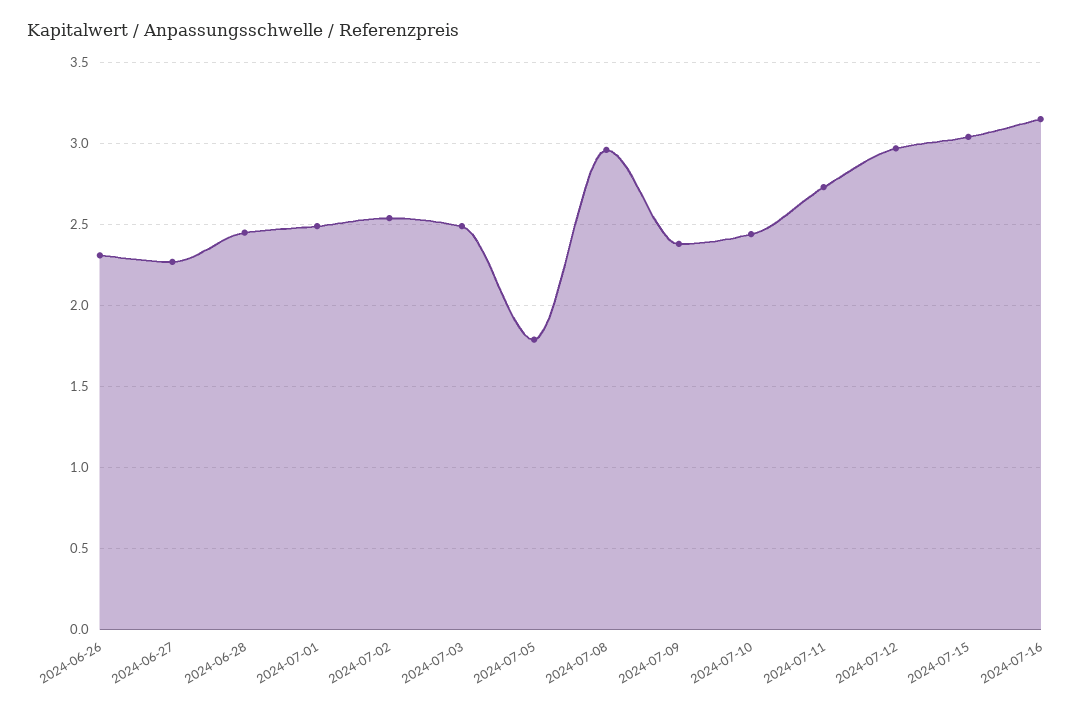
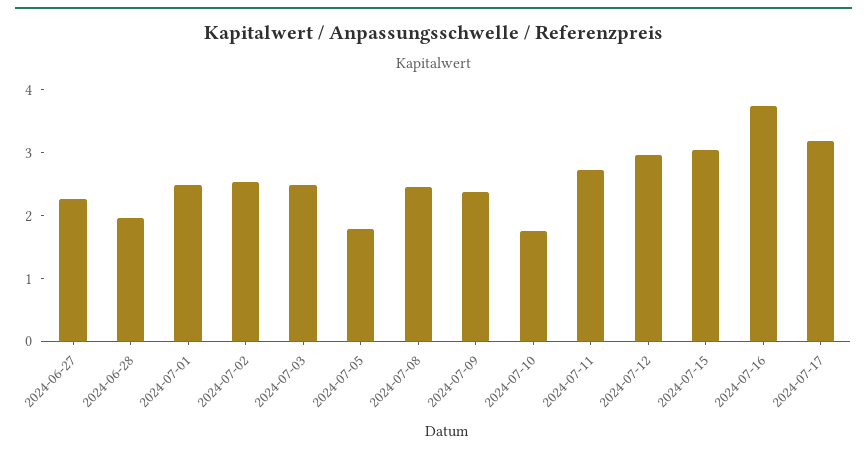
2024-06-26: 2.3 -> none
2024-06-28: 2.45 -> 2
2024-07-08: 2.95 -> 2.4
2024-07-10: 2.45 -> 1.8
2024-07-16: 3.15 -> 3.8
2024-07-17: none -> 3.2

